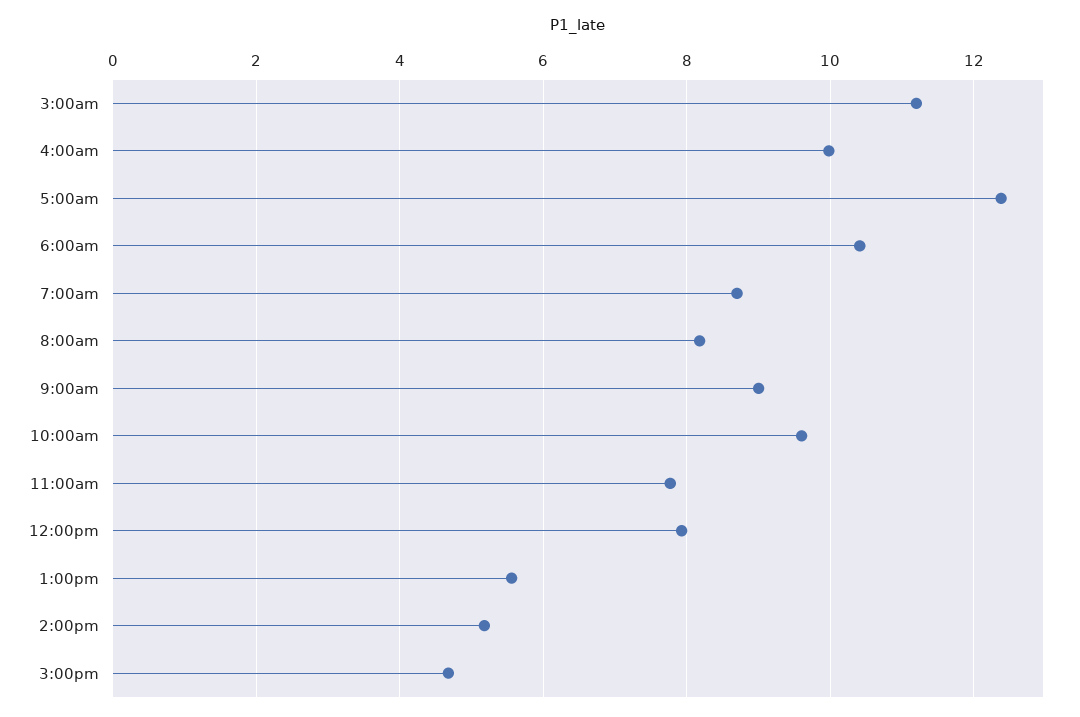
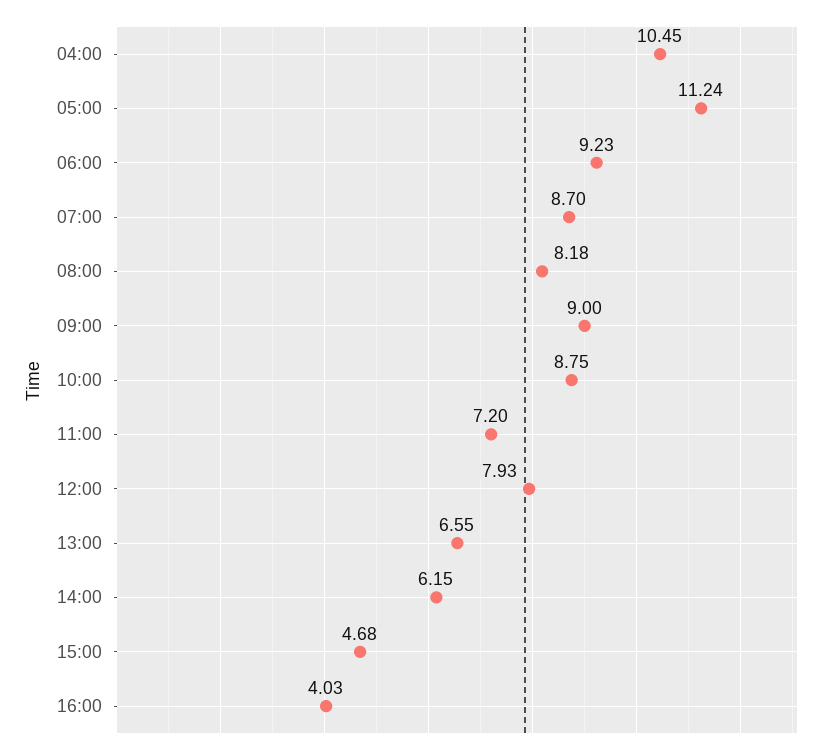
3:00am: 11.2 -> none
4:00am: 10 -> 10.45
5:00am: 12.4 -> 11.24
6:00am: 10.4 -> 9.23
10:00am: 9.6 -> 8.75
11:00am: 7.8 -> 7.2
1:00pm: 5.6 -> 6.55
2:00pm: 5.2 -> 6.15
16:00: none -> 4.03

